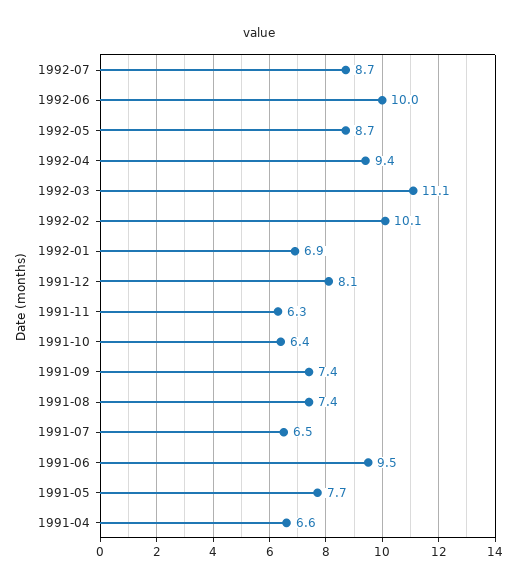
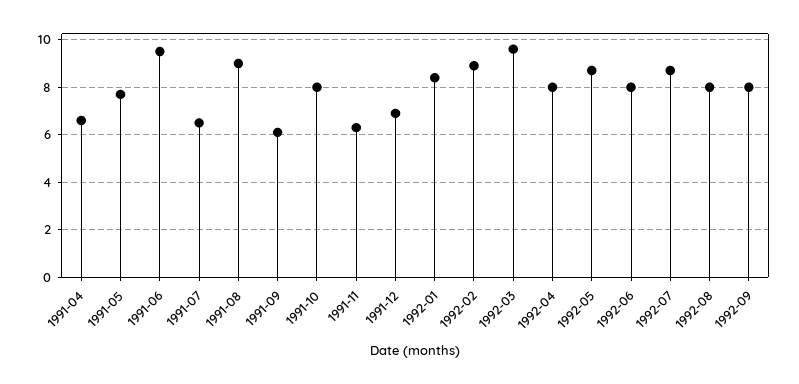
1992-06: 10 -> 8
1992-04: 9.4 -> 8
1992-03: 11.1 -> 9.5
1992-02: 10.1 -> 9
1992-01: 6.9 -> 8.5
1991-12: 8.1 -> 7
1991-10: 6.4 -> 8
1991-09: 7.4 -> 6
1991-08: 7.4 -> 9
1992-08: none -> 8
1992-09: none -> 8

